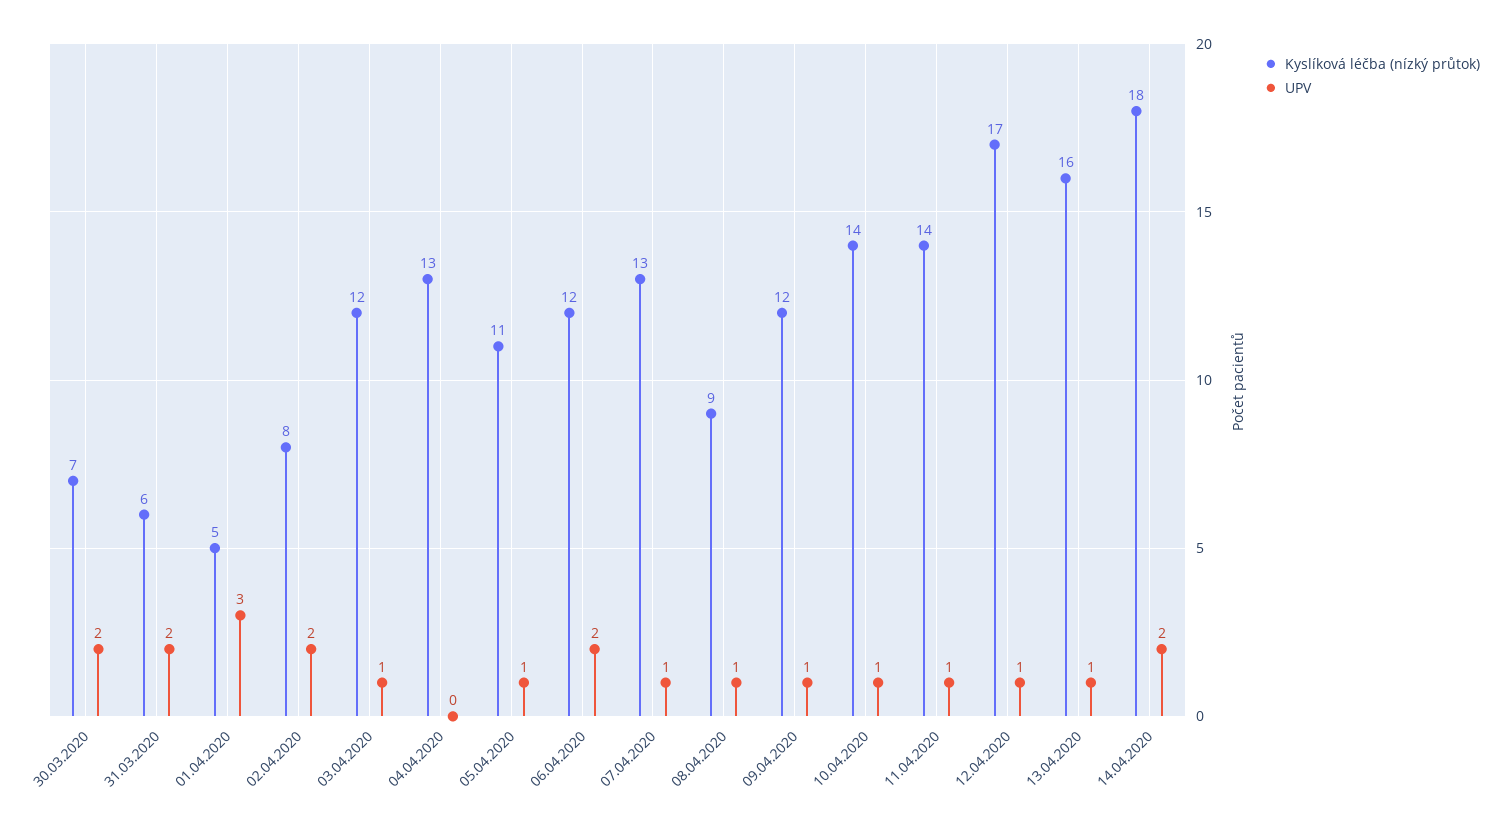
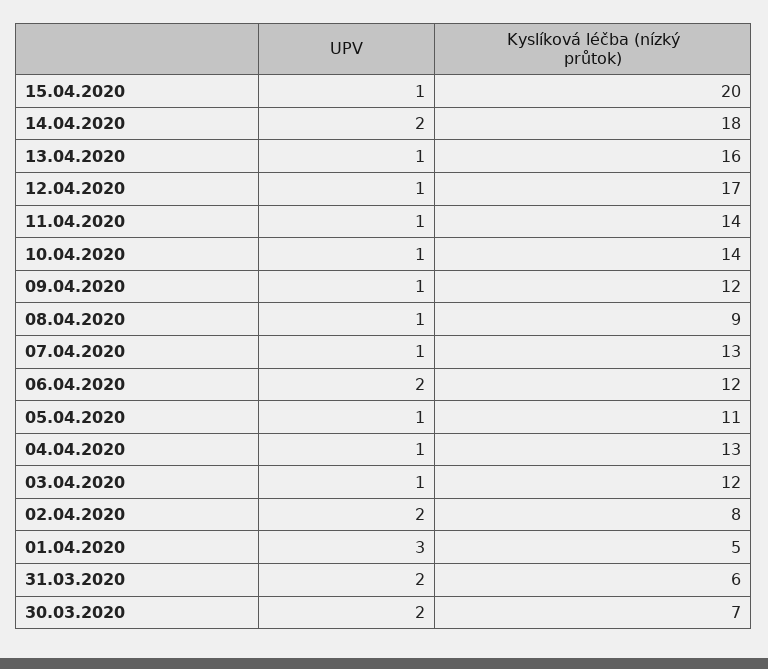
UPV, 04.04.2020: 0 -> 1
UPV, 15.04.2020: none -> 1
Kyslíková léčba (nízký průtok), 15.04.2020: none -> 20

